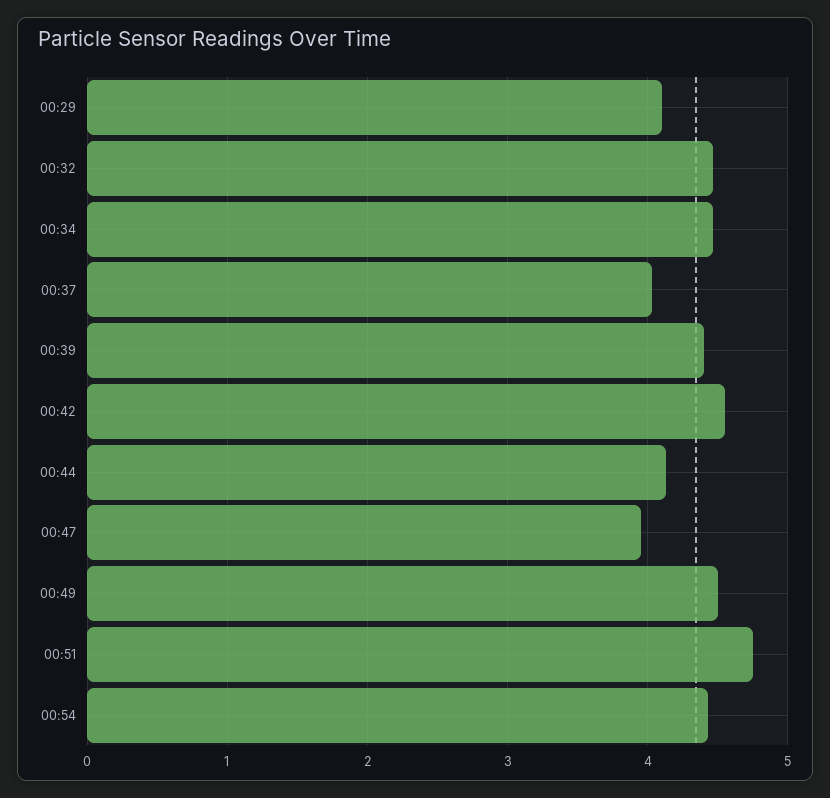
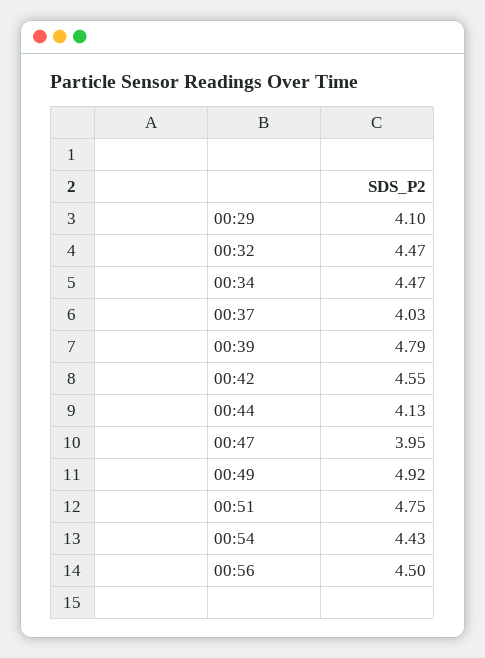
00:39: 4.4 -> 4.79
00:49: 4.5 -> 4.92
00:56: none -> 4.5

